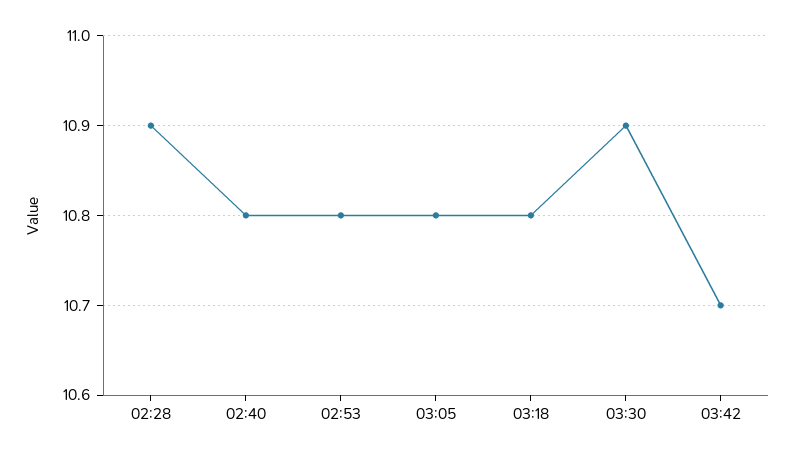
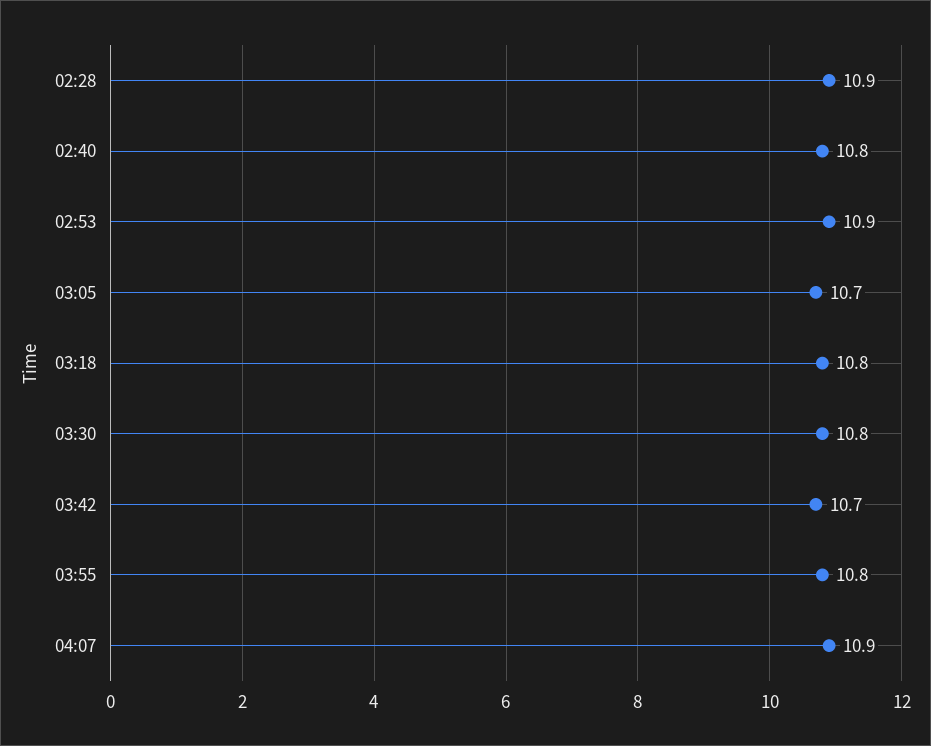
02:53: 10.8 -> 10.9
03:05: 10.8 -> 10.7
03:30: 10.9 -> 10.8
03:55: none -> 10.8
04:07: none -> 10.9

